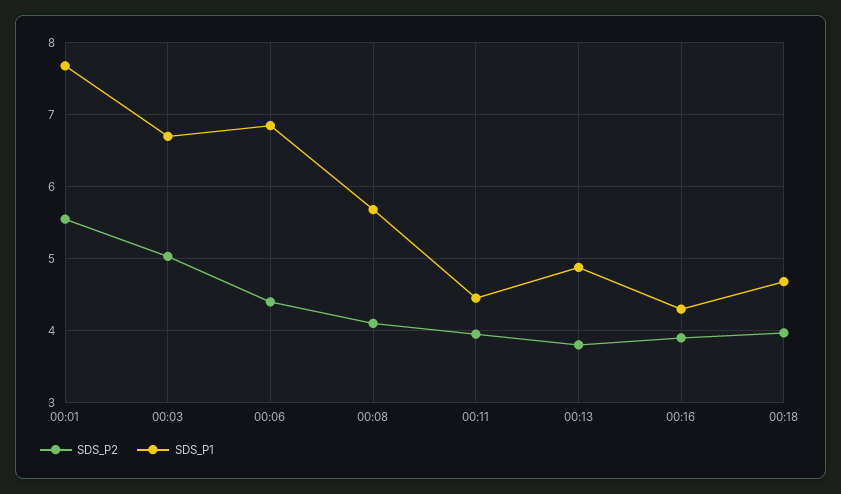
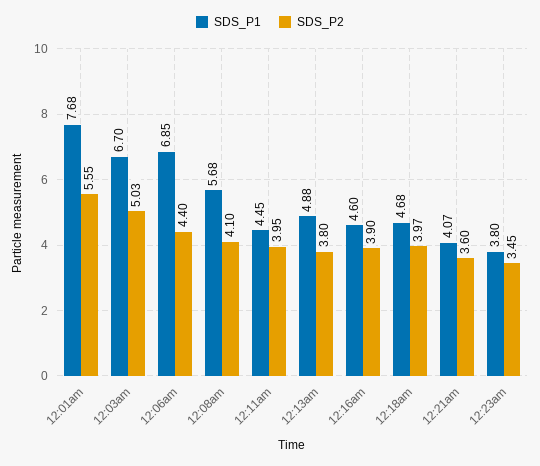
SDS_P1, 00:16: 4.3 -> 4.6
SDS_P1, 12:21am: none -> 4.07
SDS_P2, 12:21am: none -> 3.6
SDS_P1, 12:23am: none -> 3.8
SDS_P2, 12:23am: none -> 3.45

